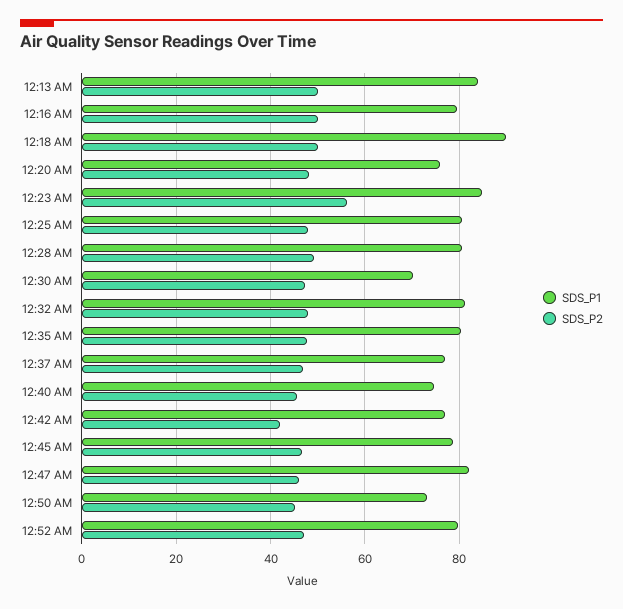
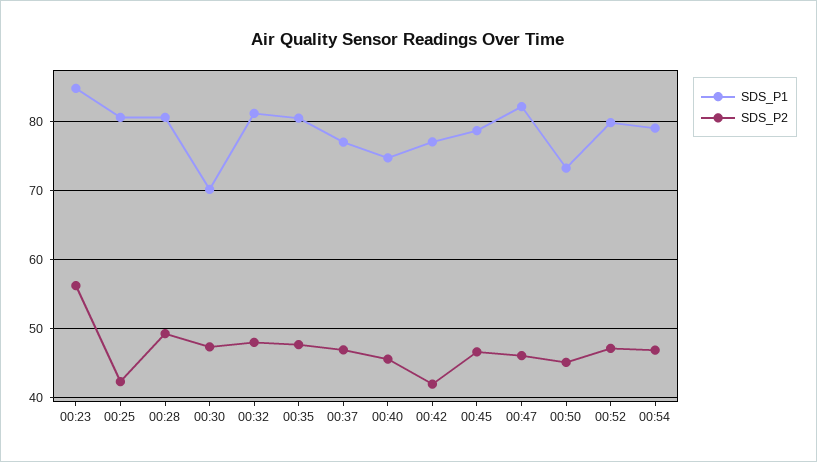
SDS_P1, 12:13 AM: 84 -> none
SDS_P2, 12:13 AM: 50 -> none
SDS_P1, 12:16 AM: 80 -> none
SDS_P2, 12:16 AM: 50 -> none
SDS_P1, 12:18 AM: 90 -> none
SDS_P2, 12:18 AM: 50 -> none
SDS_P1, 12:20 AM: 76 -> none
SDS_P2, 12:20 AM: 48 -> none
SDS_P2, 12:25 AM: 48 -> 42
SDS_P1, 00:54: none -> 79
SDS_P2, 00:54: none -> 47

